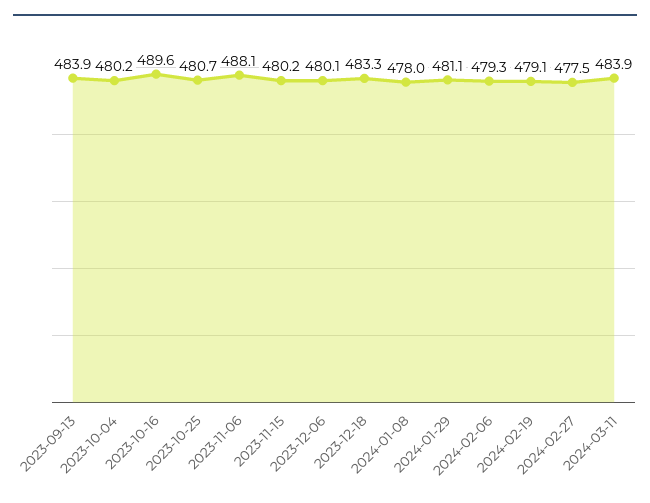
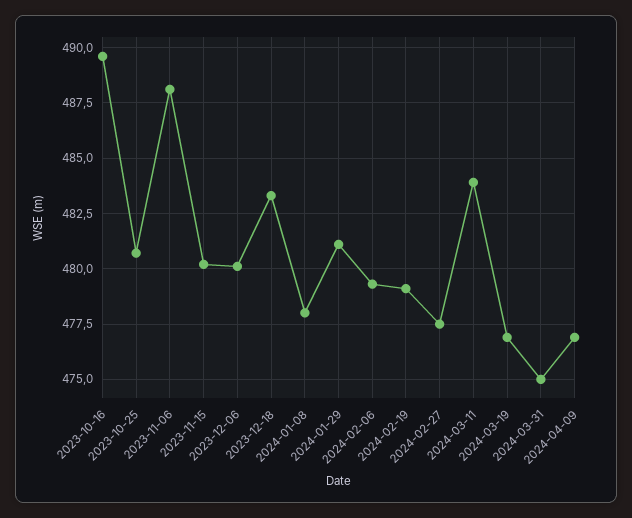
2023-09-13: 483.9 -> none
2023-10-04: 480.2 -> none
2024-03-19: none -> 477
2024-03-31: none -> 475
2024-04-09: none -> 477

